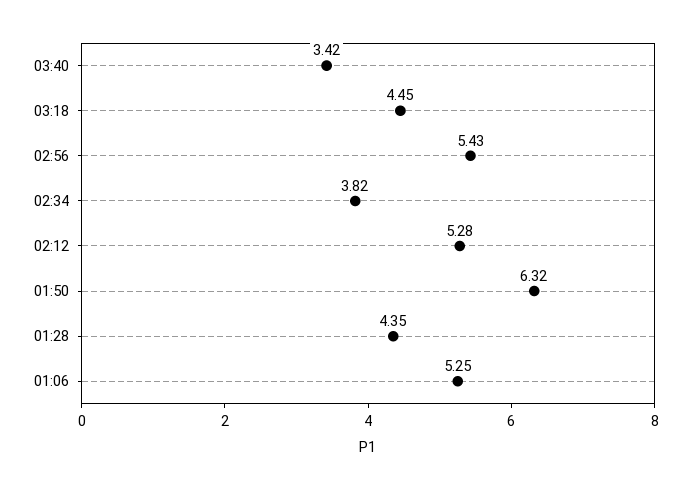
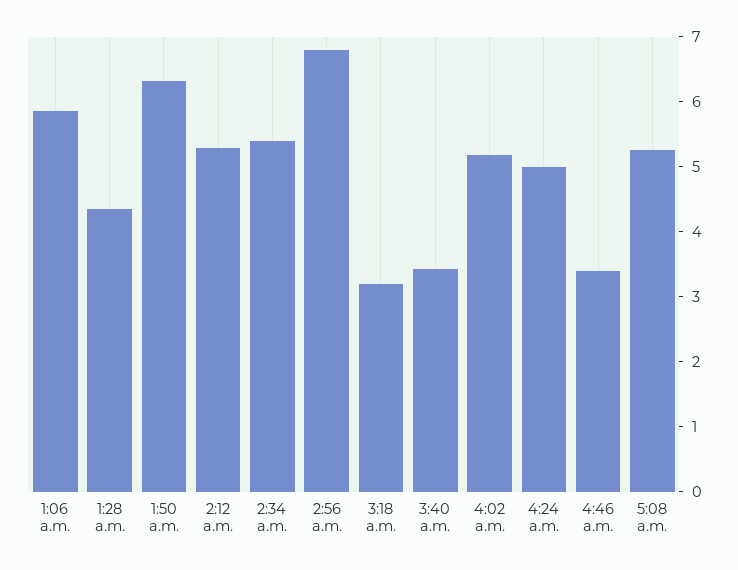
03:18: 4.45 -> 3.2
02:56: 5.43 -> 6.8
02:34: 3.82 -> 5.4
01:06: 5.25 -> 5.8
4:02 a.m.: none -> 5.2
4:24 a.m.: none -> 5
4:46 a.m.: none -> 3.4
5:08 a.m.: none -> 5.2

